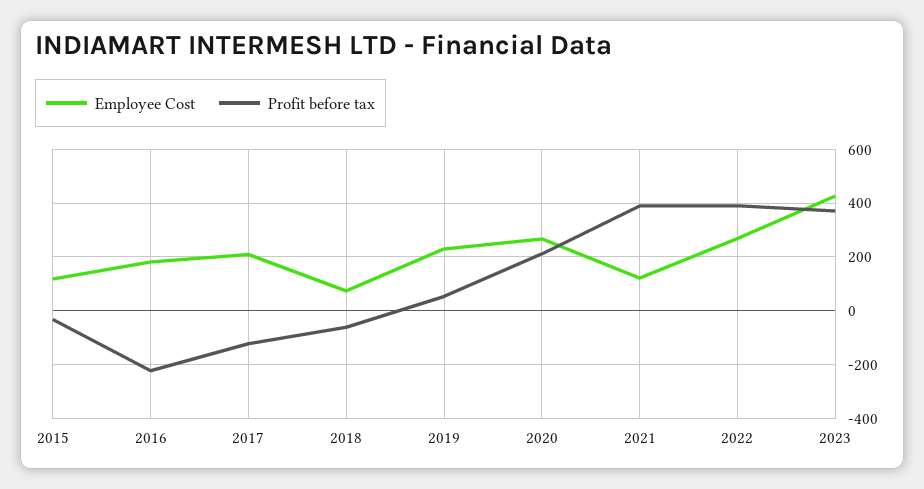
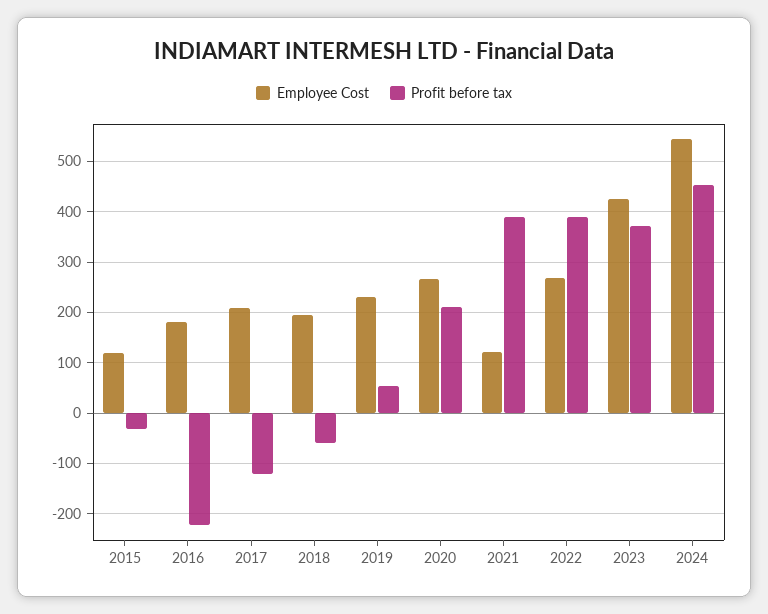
Employee Cost, 2018: 75 -> 200
Employee Cost, 2024: none -> 540
Profit before tax, 2024: none -> 460

